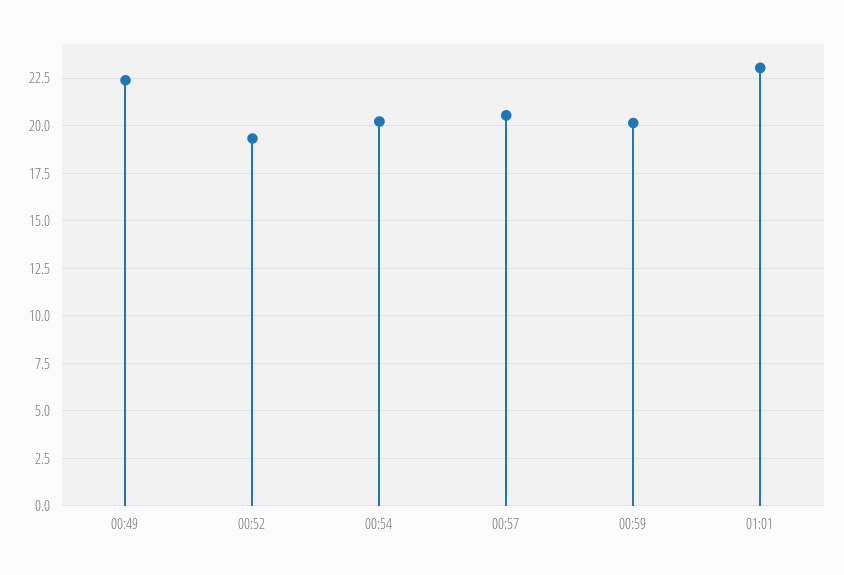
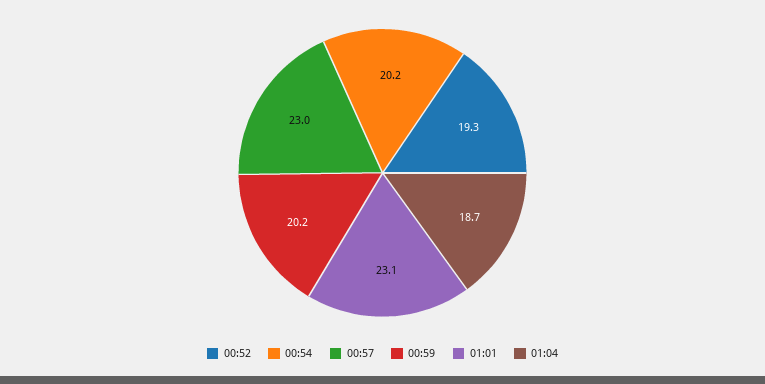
00:49: 22.5 -> none
00:57: 20.5 -> 23
01:04: none -> 18.7

